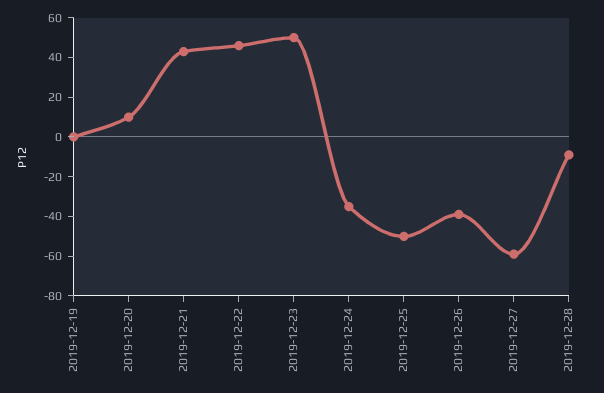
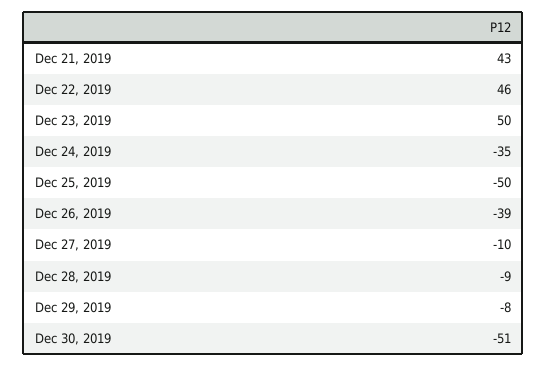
2019-12-19: 0 -> none
2019-12-20: 10 -> none
2019-12-27: -60 -> -10
Dec 29, 2019: none -> -8
Dec 30, 2019: none -> -51

